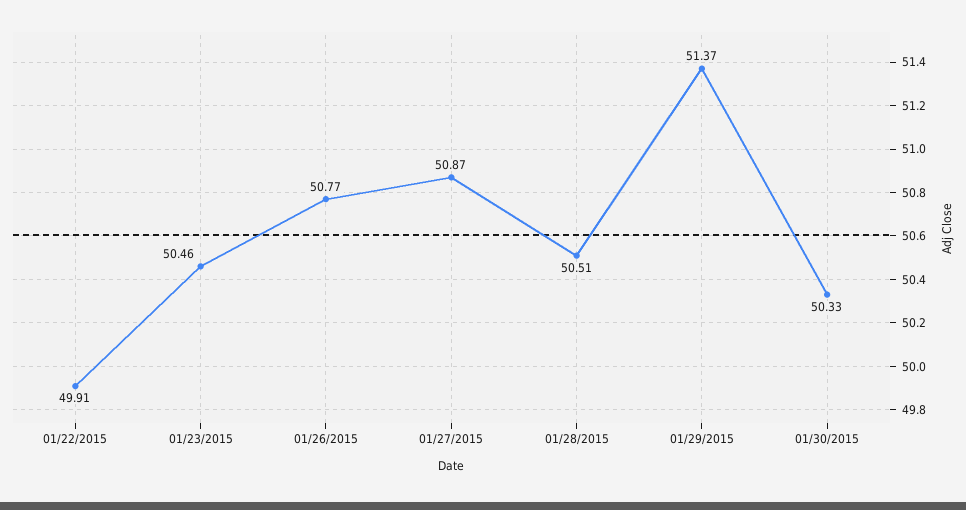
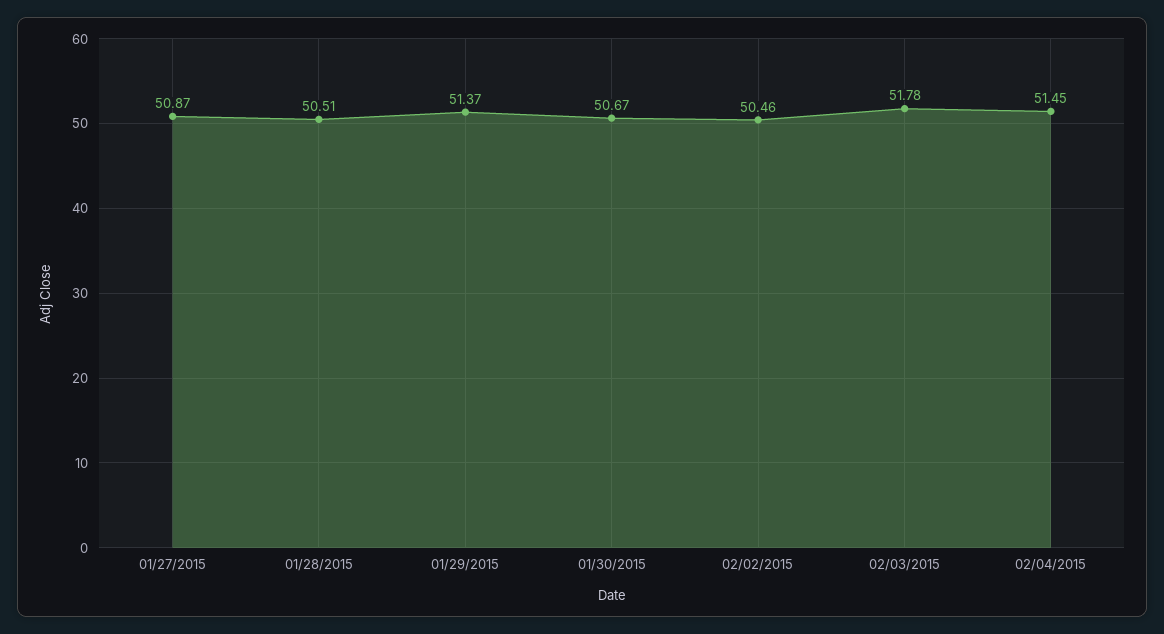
01/22/2015: 49.91 -> none
01/23/2015: 50.46 -> none
01/26/2015: 50.77 -> none
01/30/2015: 50.33 -> 50.67
02/02/2015: none -> 50.46
02/03/2015: none -> 51.78
02/04/2015: none -> 51.45

